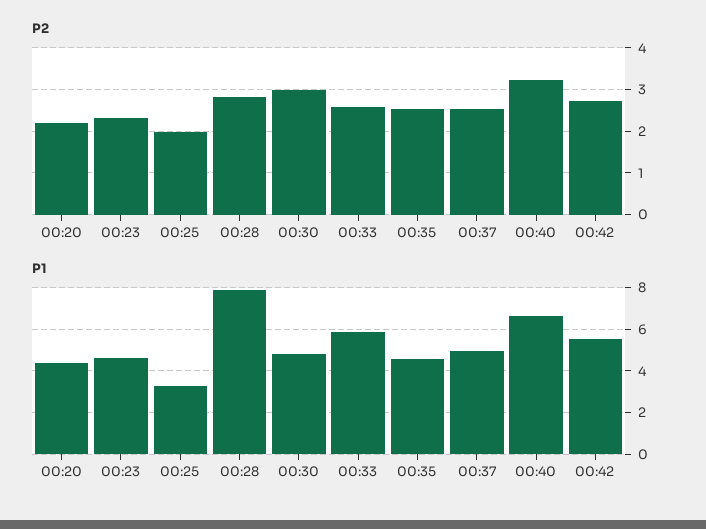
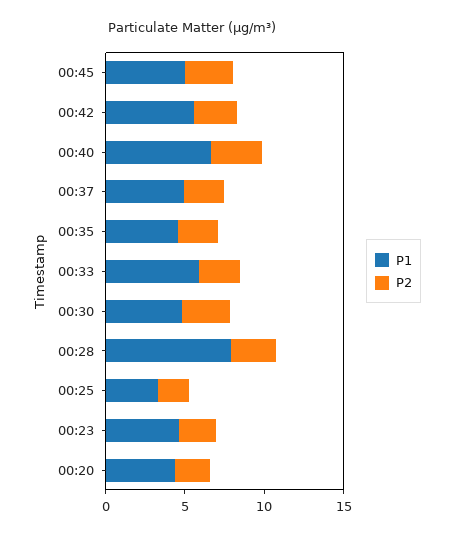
P1, 00:45: none -> 5
P2, 00:45: none -> 3

